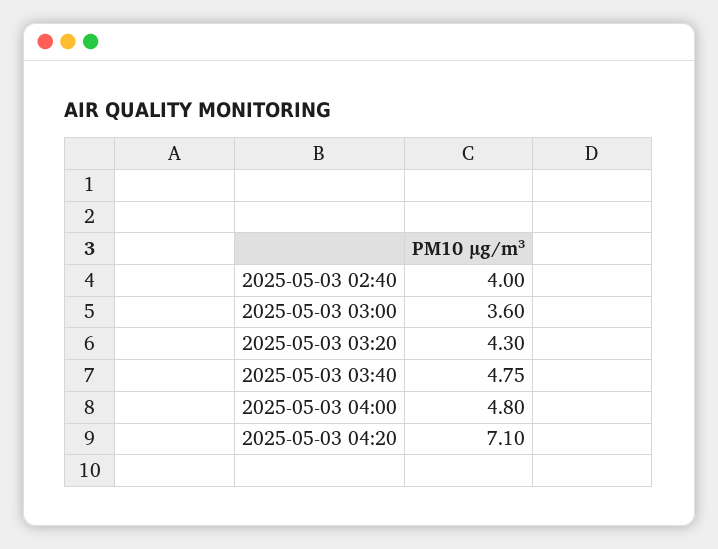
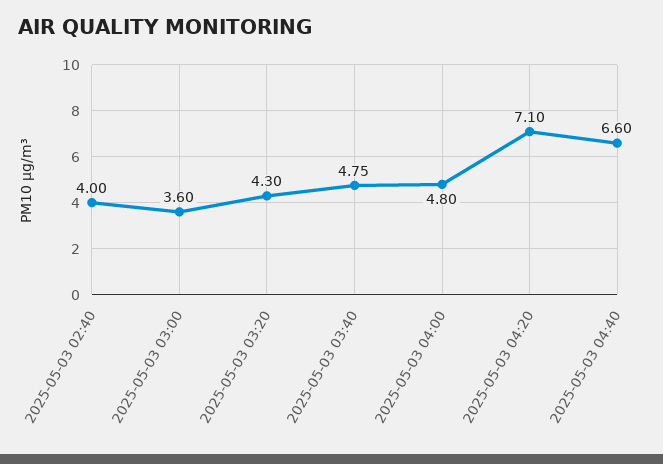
2025-05-03 04:40: none -> 6.6

